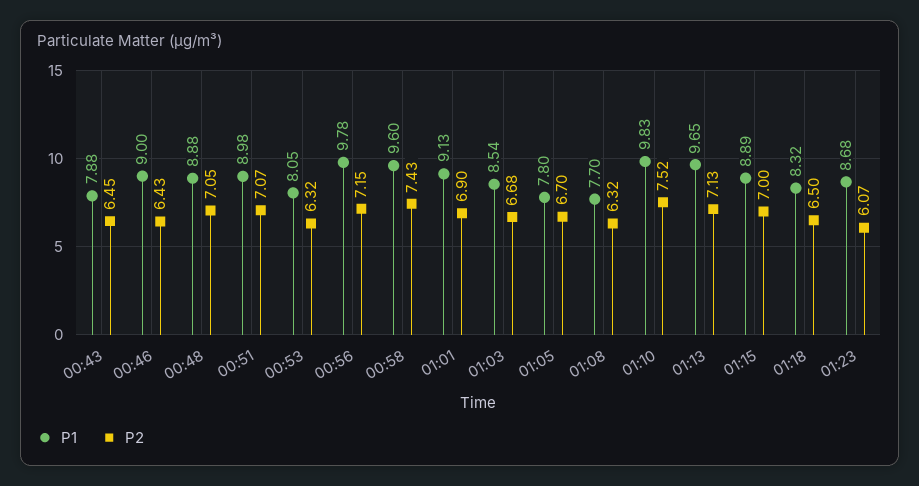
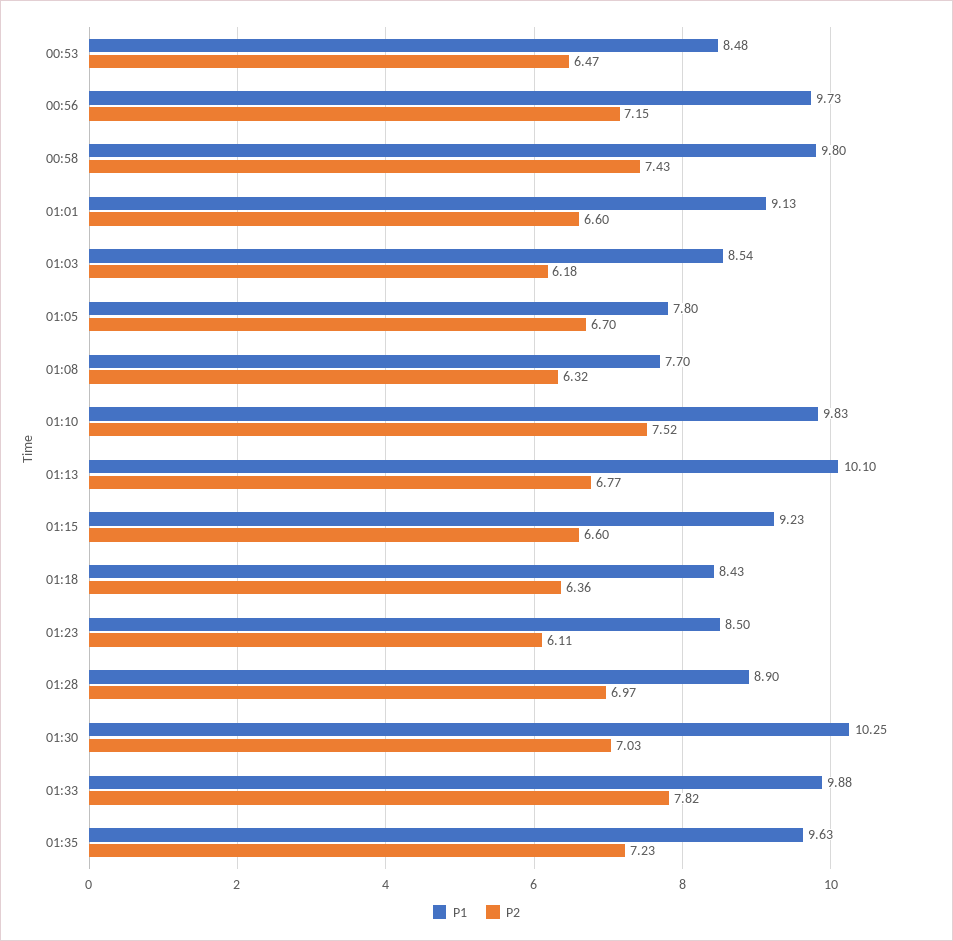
P1, 00:43: 7.88 -> none
P2, 00:43: 6.45 -> none
P1, 00:46: 9 -> none
P2, 00:46: 6.43 -> none
P1, 00:48: 8.88 -> none
P2, 00:48: 7.05 -> none
P1, 00:51: 8.98 -> none
P2, 00:51: 7.07 -> none
P1, 00:53: 8.05 -> 8.48
P2, 00:53: 6.32 -> 6.47
P1, 00:56: 9.78 -> 9.73
P1, 00:58: 9.6 -> 9.8
P2, 01:01: 6.9 -> 6.6
P2, 01:03: 6.68 -> 6.18
P1, 01:13: 9.65 -> 10.1
P2, 01:13: 7.13 -> 6.77
P1, 01:15: 8.89 -> 9.23
P2, 01:15: 7 -> 6.6
P1, 01:18: 8.32 -> 8.43
P2, 01:18: 6.5 -> 6.36
P1, 01:23: 8.68 -> 8.5
P2, 01:23: 6.07 -> 6.11
P1, 01:28: none -> 8.9
P2, 01:28: none -> 6.97
P1, 01:30: none -> 10.25
P2, 01:30: none -> 7.03
P1, 01:33: none -> 9.88
P2, 01:33: none -> 7.82
P1, 01:35: none -> 9.63
P2, 01:35: none -> 7.23

